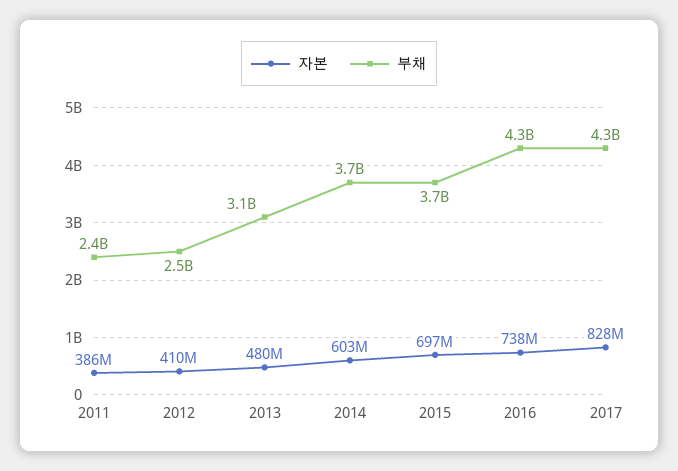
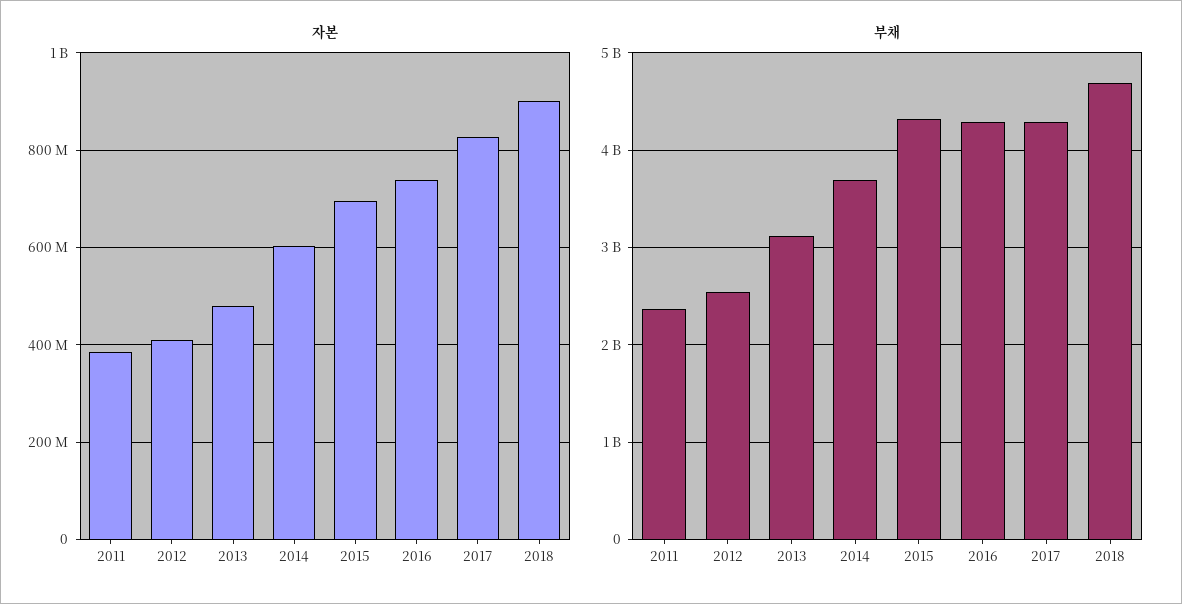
부채, 2015: 3700000000 -> 4300000000
자본, 2018: none -> 900000000
부채, 2018: none -> 4700000000

